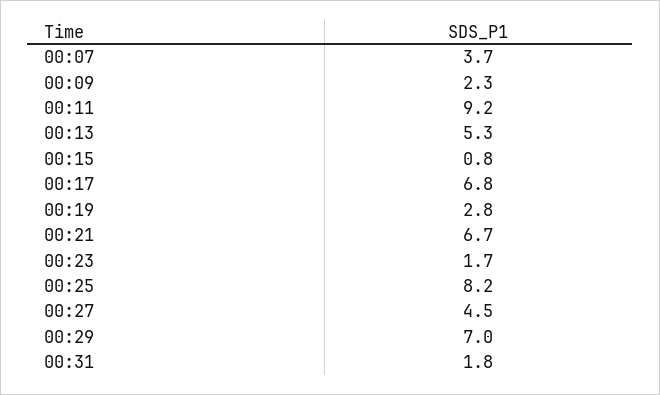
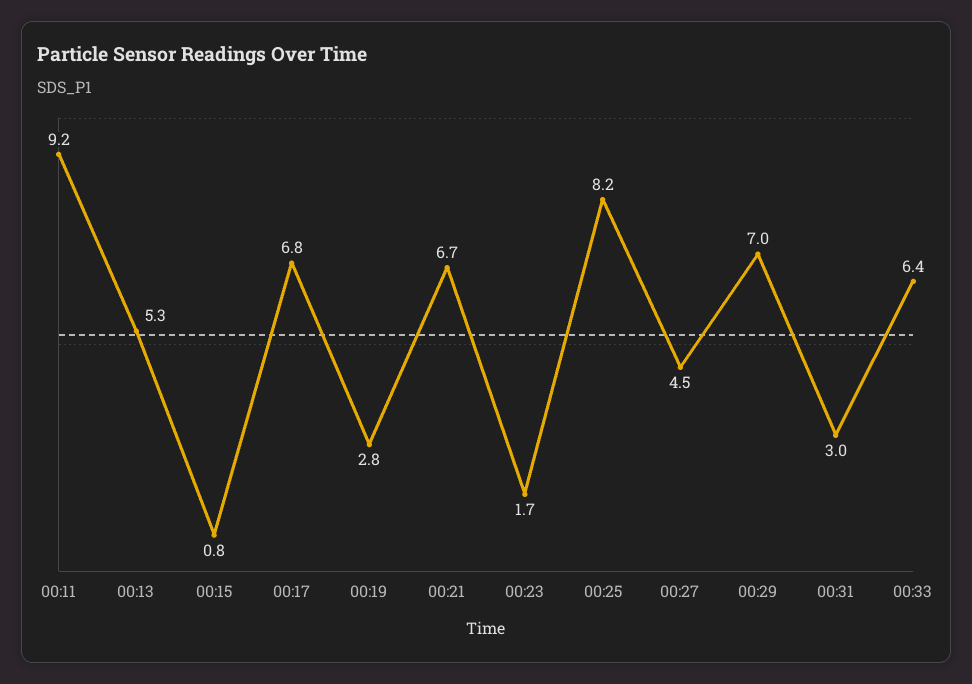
00:07: 3.7 -> none
00:09: 2.3 -> none
00:31: 1.8 -> 3
00:33: none -> 6.4

